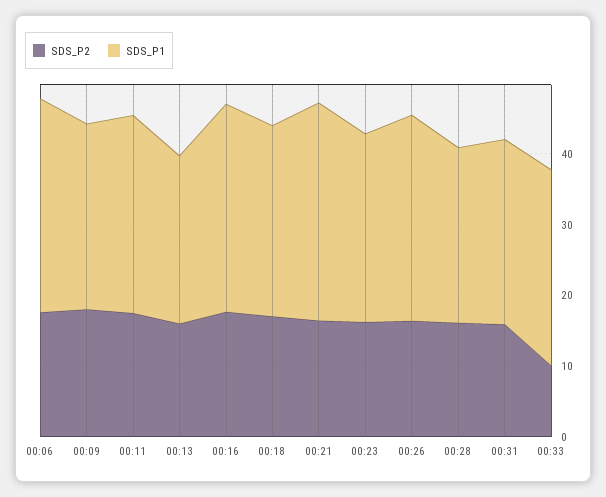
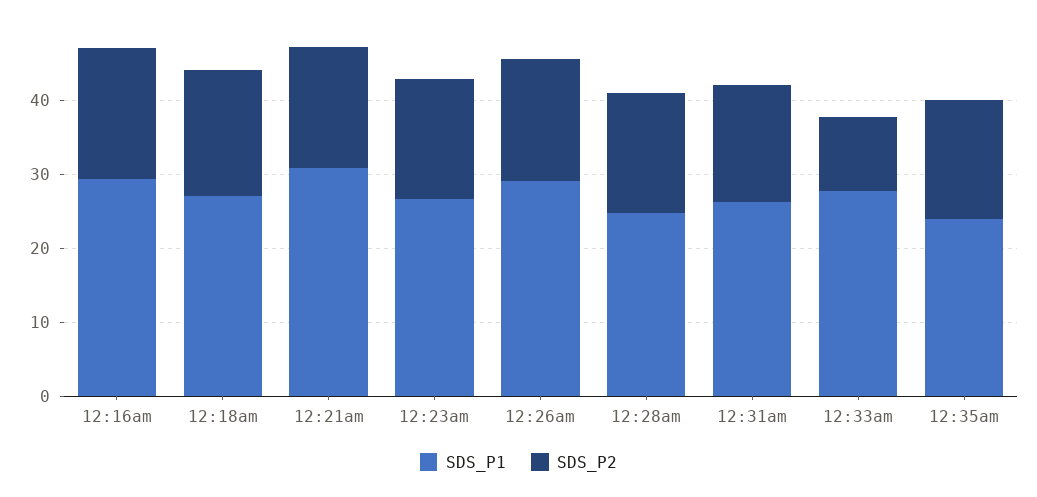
SDS_P2, 00:06: 18 -> none
SDS_P1, 00:06: 30 -> none
SDS_P2, 00:09: 18 -> none
SDS_P1, 00:09: 26 -> none
SDS_P2, 00:11: 18 -> none
SDS_P1, 00:11: 28 -> none
SDS_P2, 00:13: 16 -> none
SDS_P1, 00:13: 24 -> none
SDS_P1, 12:35am: none -> 24
SDS_P2, 12:35am: none -> 16

